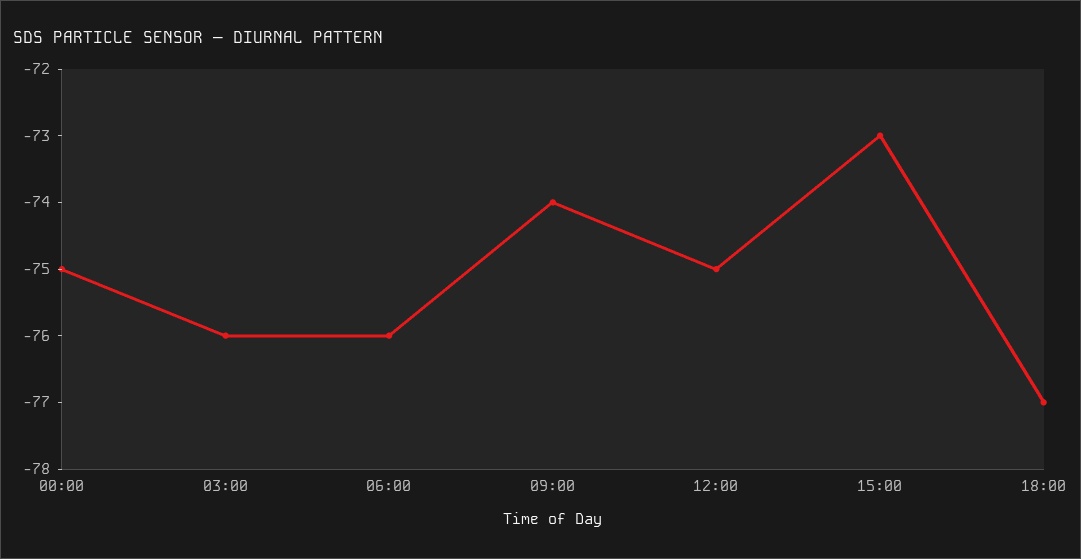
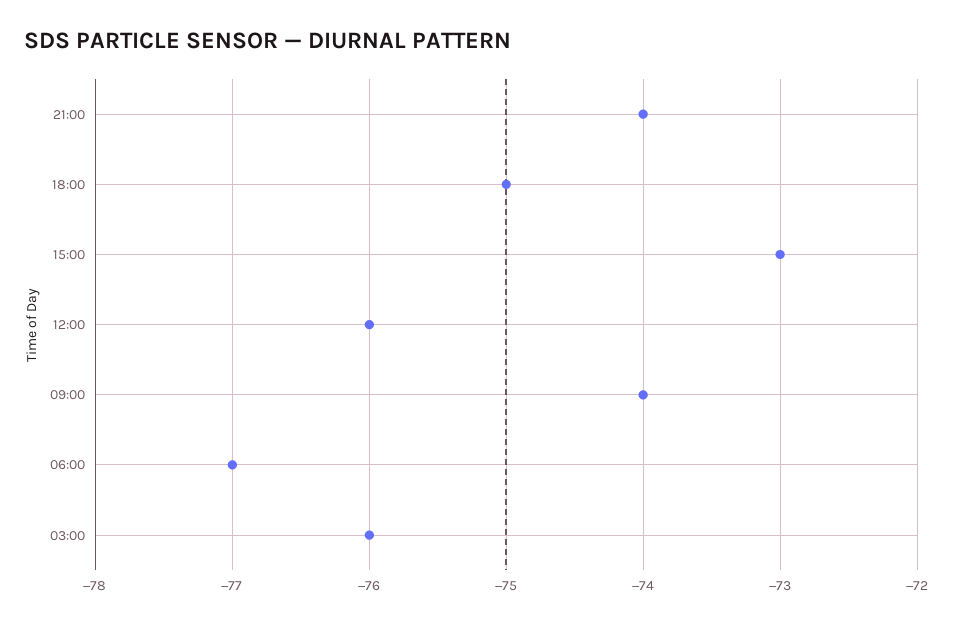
00:00: -75 -> none
06:00: -76 -> -77
12:00: -75 -> -76
18:00: -77 -> -75
21:00: none -> -74

